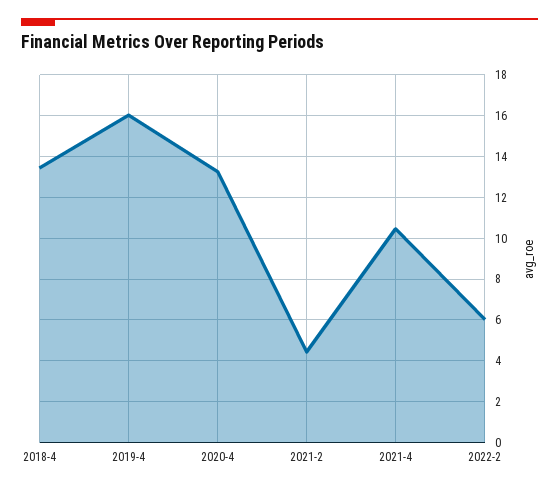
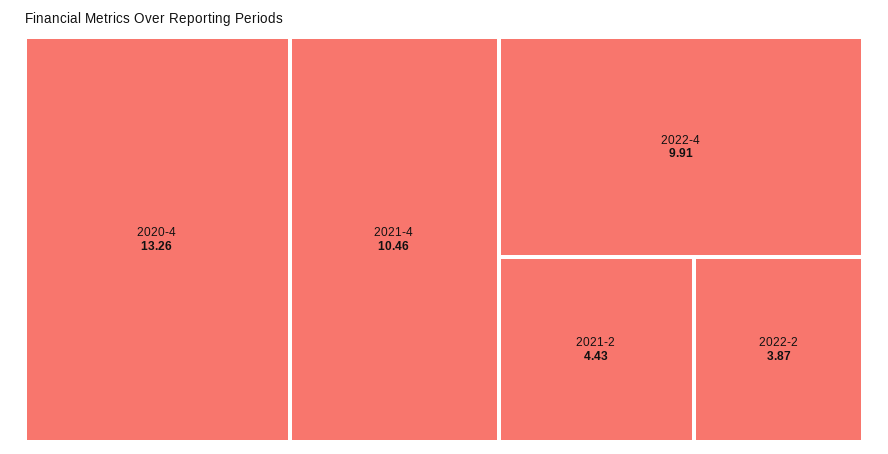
2018-4: 13.5 -> none
2019-4: 16 -> none
2022-2: 6 -> 3.87
2022-4: none -> 9.91

